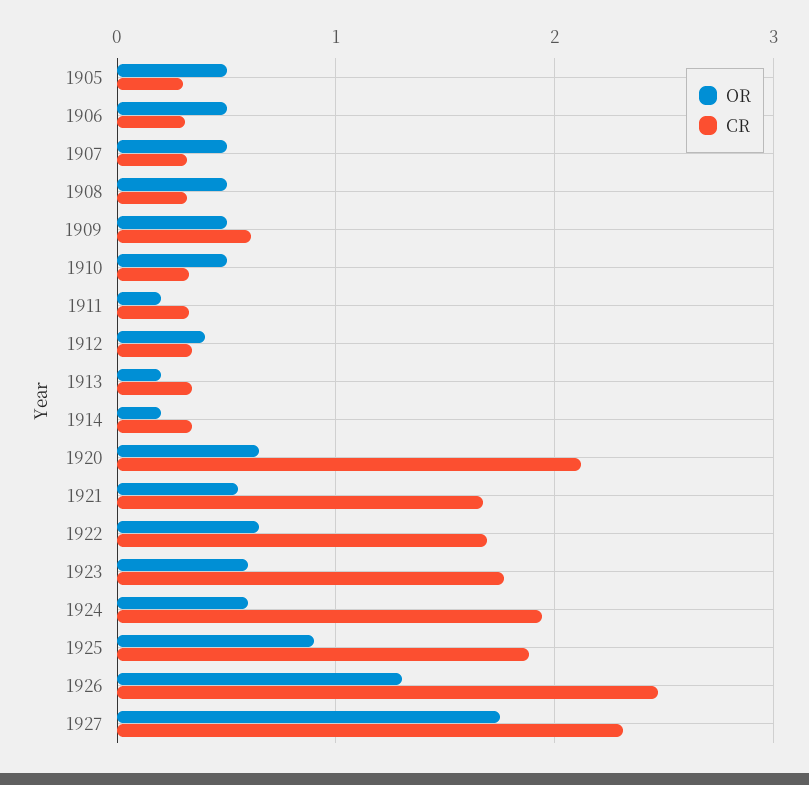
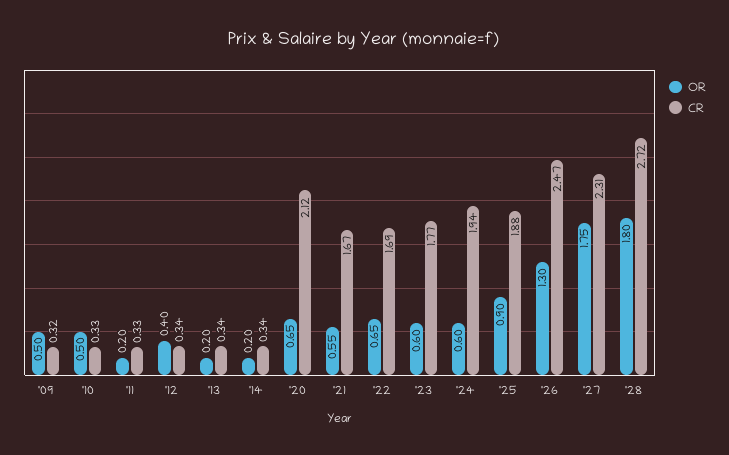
OR, 1905: 0.5 -> none
CR, 1905: 0.3 -> none
OR, 1906: 0.5 -> none
CR, 1906: 0.3 -> none
OR, 1907: 0.5 -> none
CR, 1907: 0.3 -> none
OR, 1908: 0.5 -> none
CR, 1908: 0.3 -> none
CR, 1909: 0.6 -> 0.32
OR, '28: none -> 1.8
CR, '28: none -> 2.72

